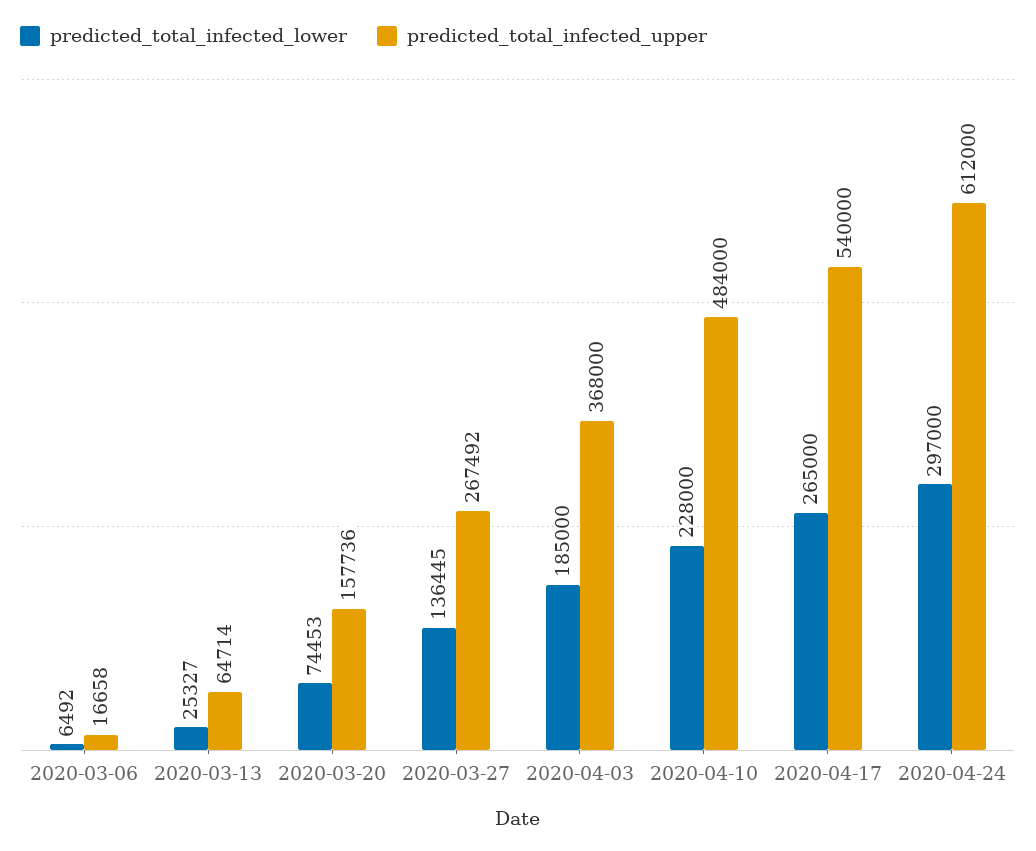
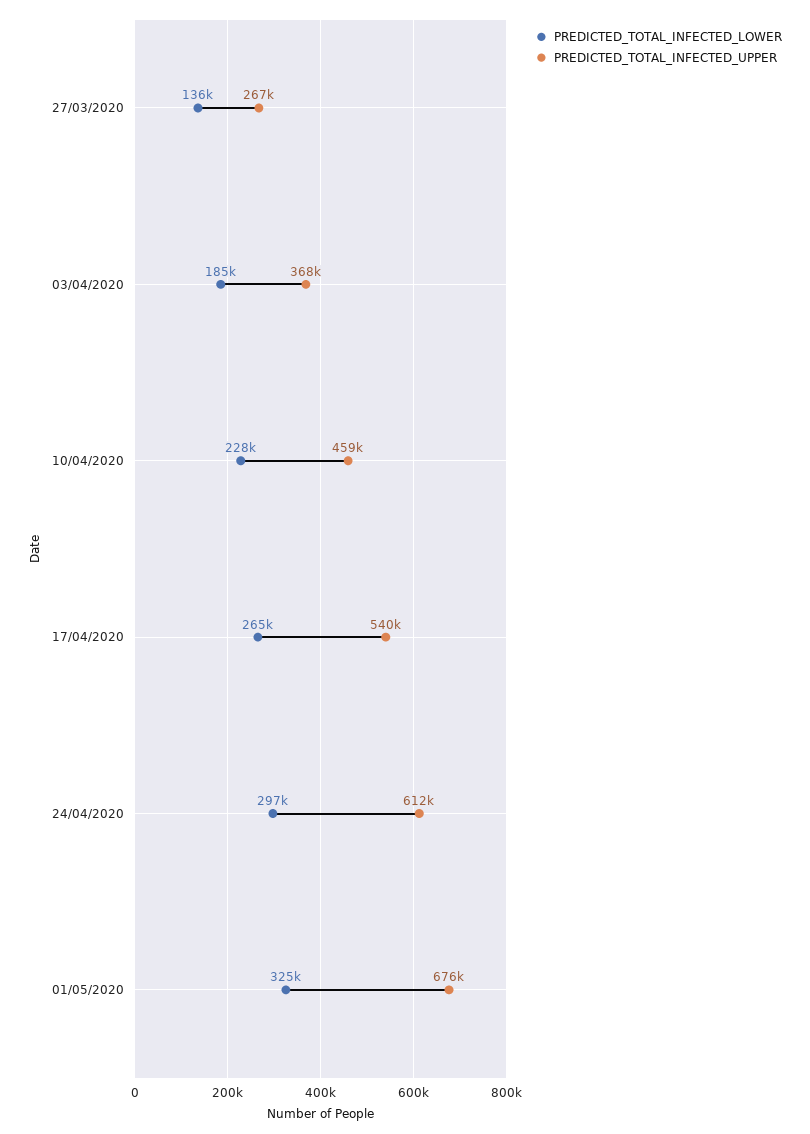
predicted_total_infected_lower, 2020-03-06: 6492 -> none
predicted_total_infected_upper, 2020-03-06: 16658 -> none
predicted_total_infected_lower, 2020-03-13: 25327 -> none
predicted_total_infected_upper, 2020-03-13: 64714 -> none
predicted_total_infected_lower, 2020-03-20: 74453 -> none
predicted_total_infected_upper, 2020-03-20: 157736 -> none
predicted_total_infected_upper, 2020-04-10: 484000 -> 459000
predicted_total_infected_lower, 01/05/2020: none -> 325000
predicted_total_infected_upper, 01/05/2020: none -> 676000

